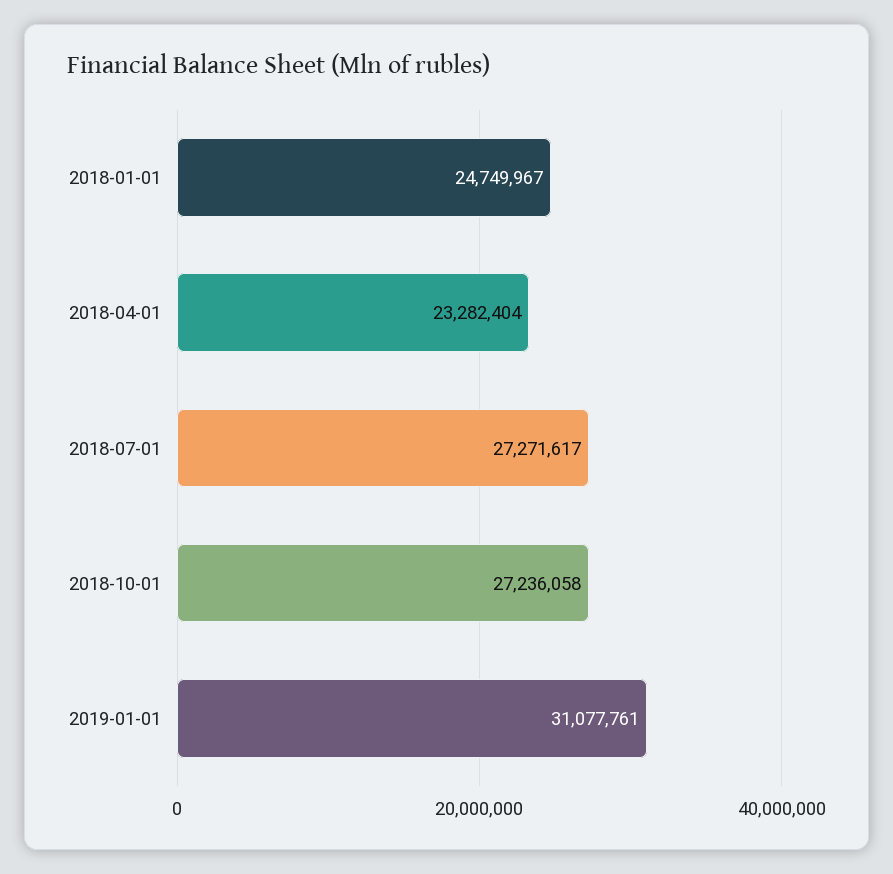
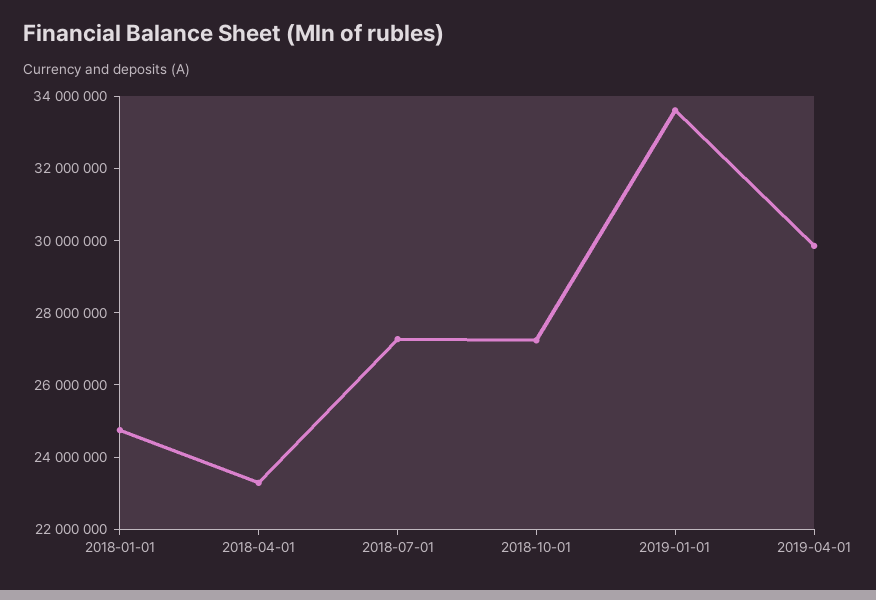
2019-01-01: 31077761 -> 33500000
2019-04-01: none -> 30000000

